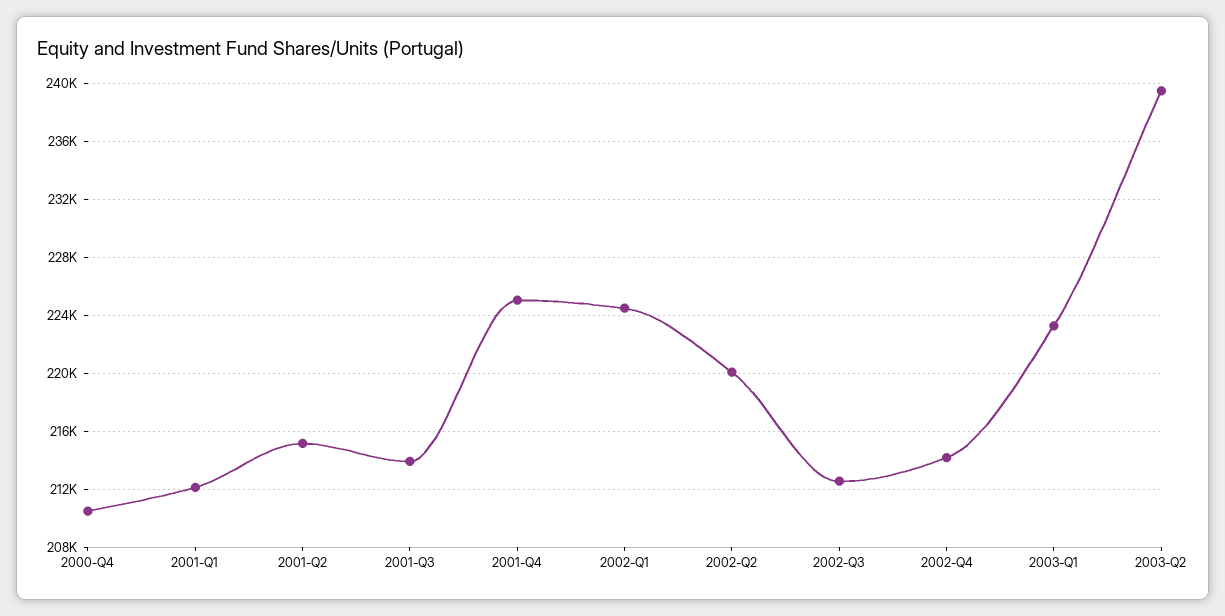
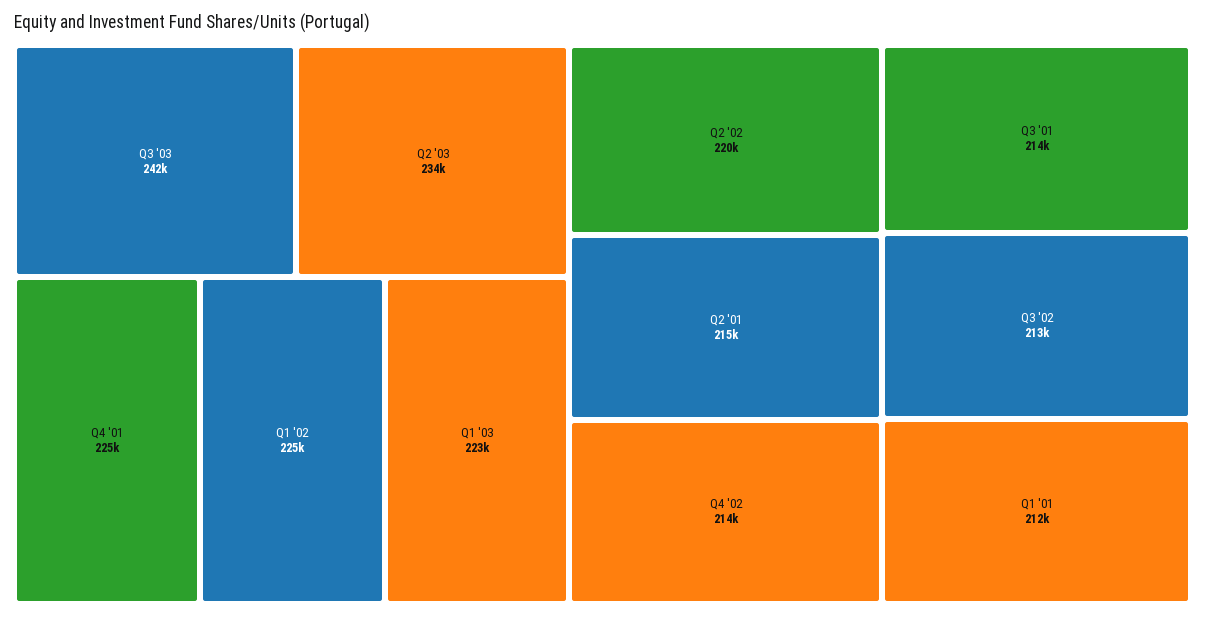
2000-Q4: 210500 -> none
2003-Q2: 239500 -> 234000
Q3 '03: none -> 242000

